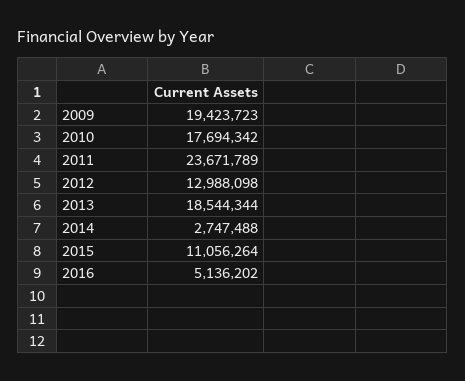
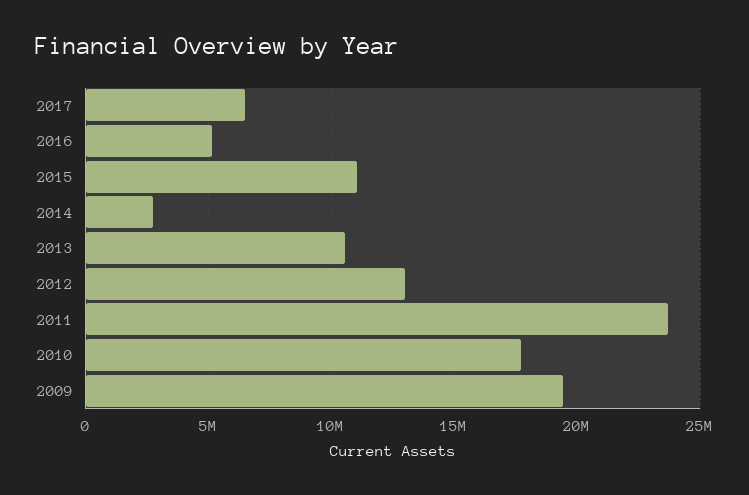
2013: 18544344 -> 10500000
2017: none -> 6500000

